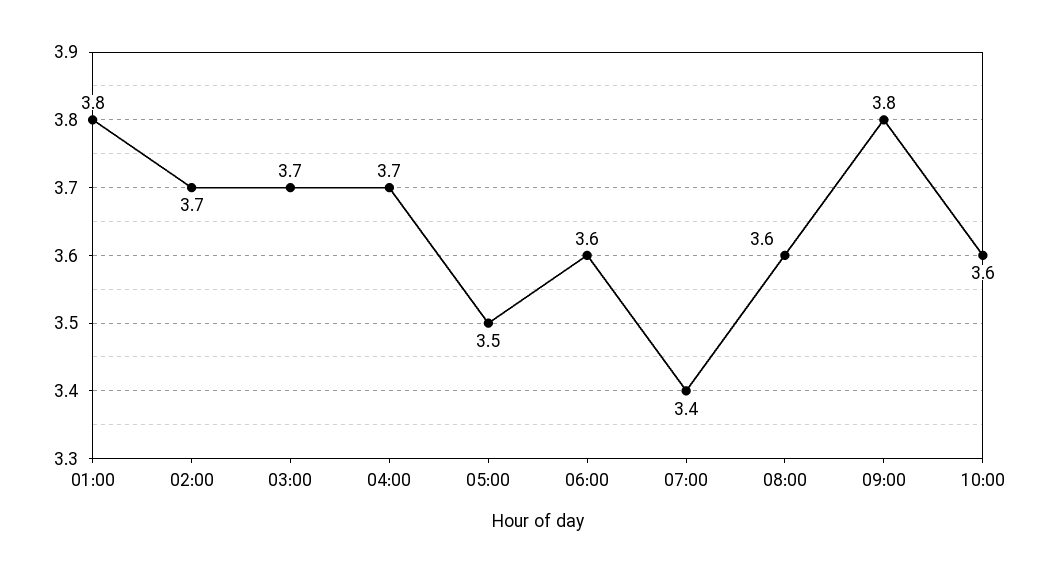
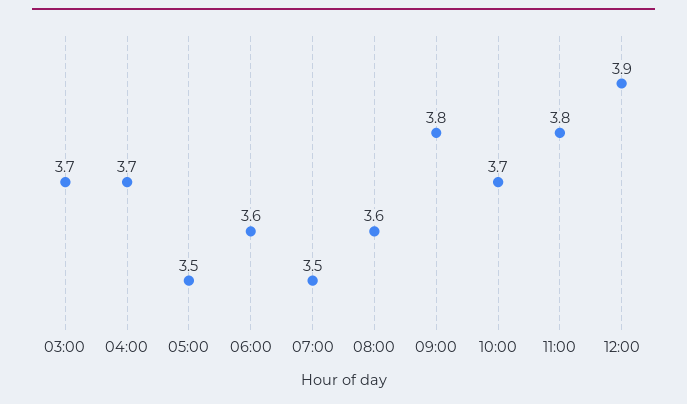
01:00: 3.8 -> none
02:00: 3.7 -> none
07:00: 3.4 -> 3.5
10:00: 3.6 -> 3.7
11:00: none -> 3.8
12:00: none -> 3.9

